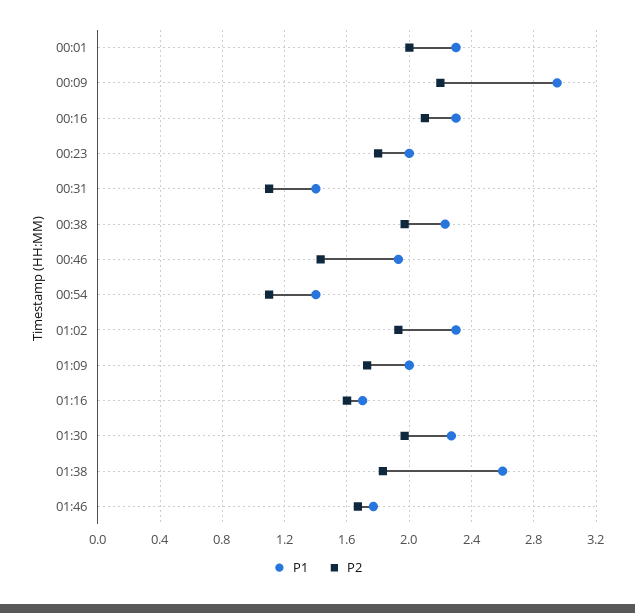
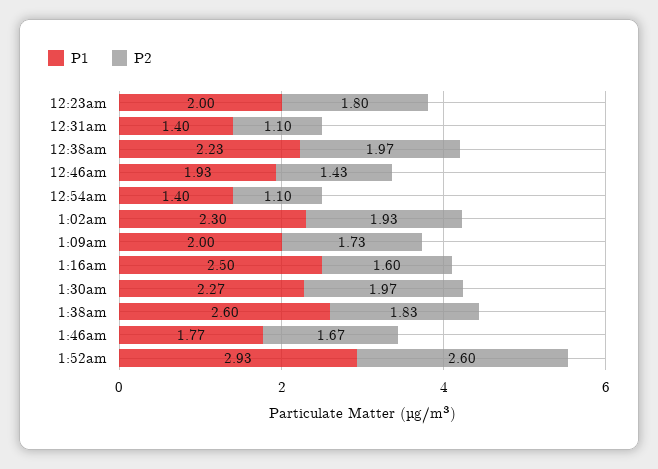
P1, 00:01: 2.3 -> none
P2, 00:01: 2 -> none
P1, 00:09: 2.95 -> none
P2, 00:09: 2.2 -> none
P1, 00:16: 2.3 -> none
P2, 00:16: 2.1 -> none
P1, 01:16: 1.7 -> 2.5
P1, 1:52am: none -> 2.93
P2, 1:52am: none -> 2.6

